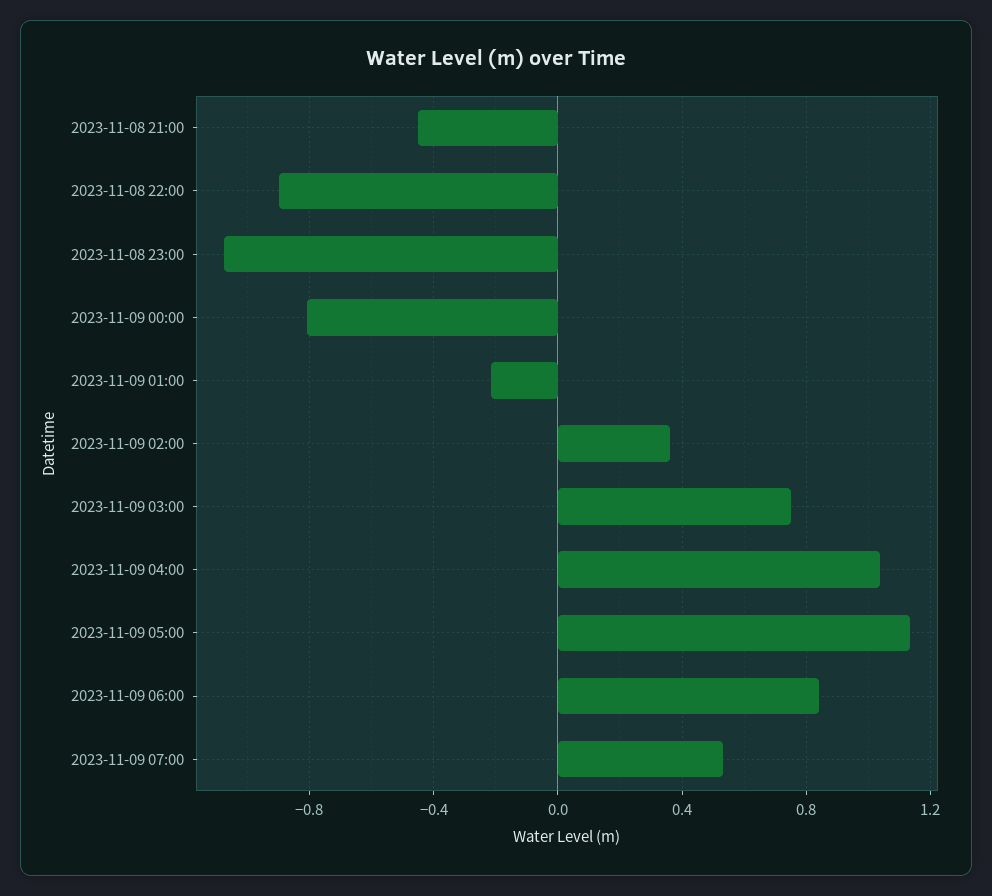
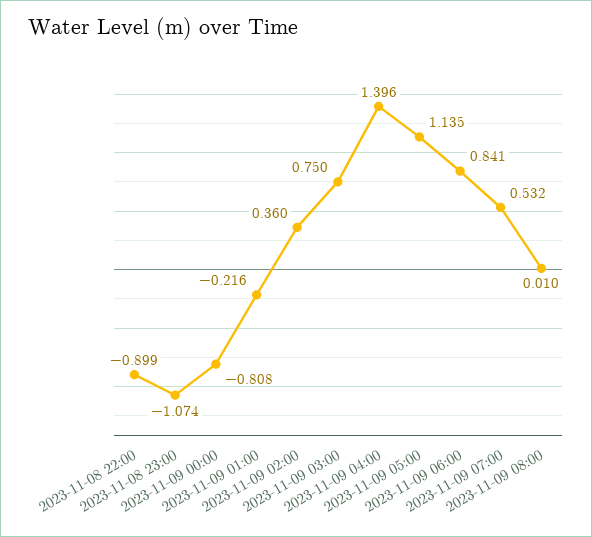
2023-11-08 21:00: -0.45 -> none
2023-11-09 04:00: 1.05 -> 1.396
2023-11-09 08:00: none -> 0.01

